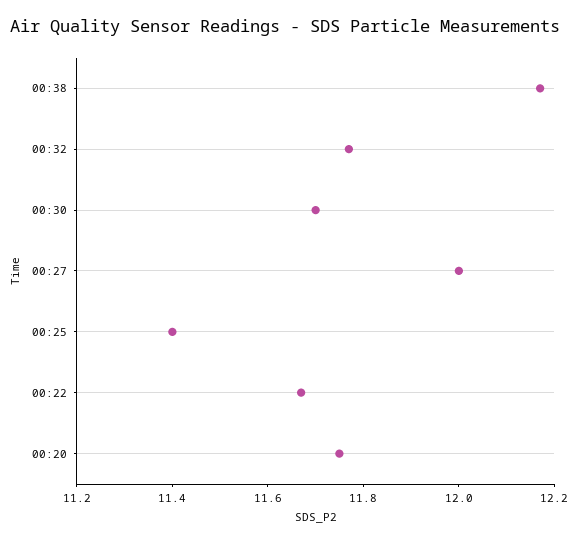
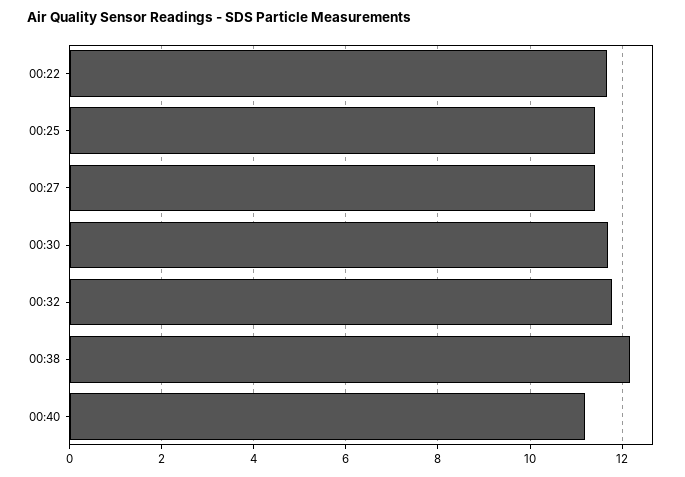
00:27: 12 -> 11.4
00:20: 11.75 -> none
00:40: none -> 11.2

